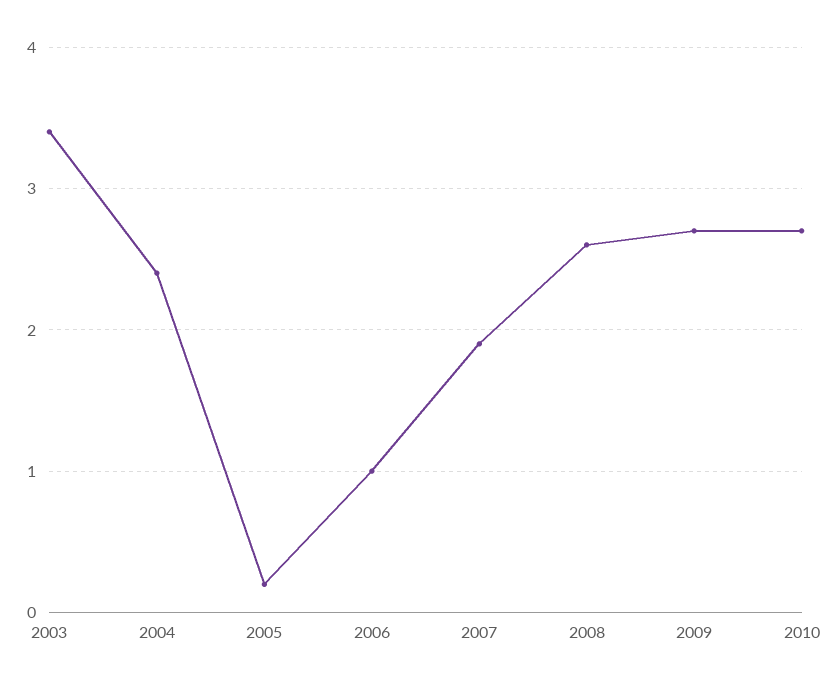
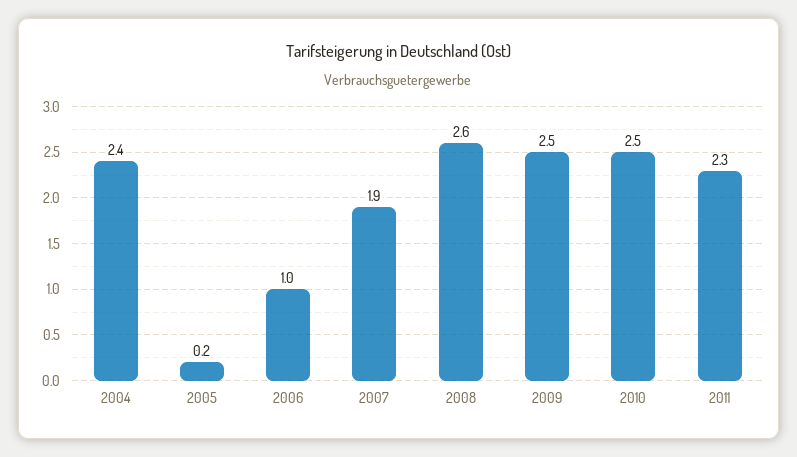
2003: 3.4 -> none
2009: 2.7 -> 2.5
2010: 2.7 -> 2.5
2011: none -> 2.3

